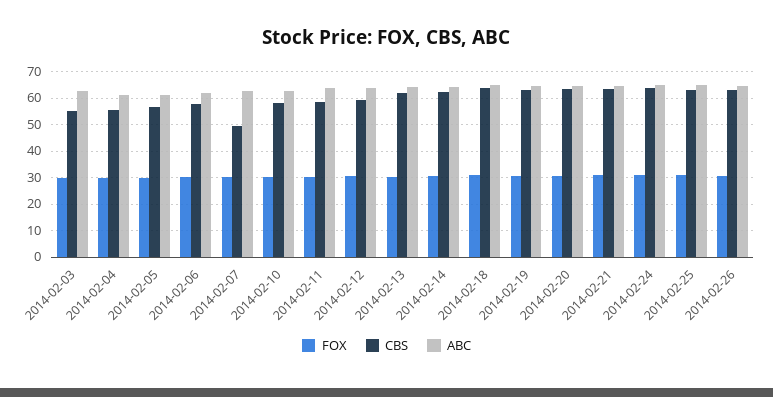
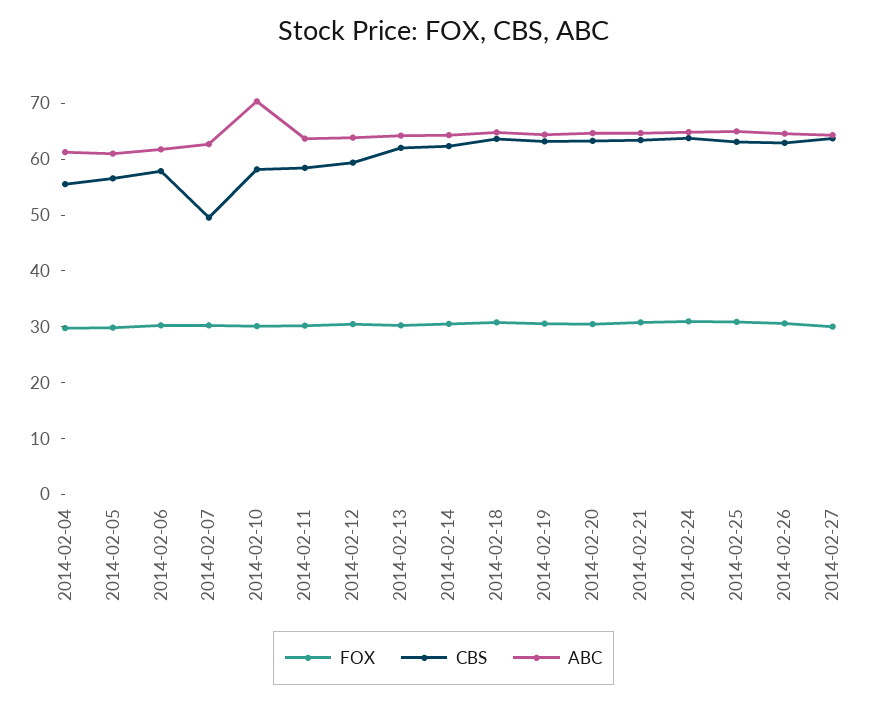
FOX, 2014-02-03: 30 -> none
CBS, 2014-02-03: 55 -> none
ABC, 2014-02-03: 62.5 -> none
ABC, 2014-02-10: 62.5 -> 70
FOX, 2014-02-27: none -> 30
CBS, 2014-02-27: none -> 64
ABC, 2014-02-27: none -> 64

